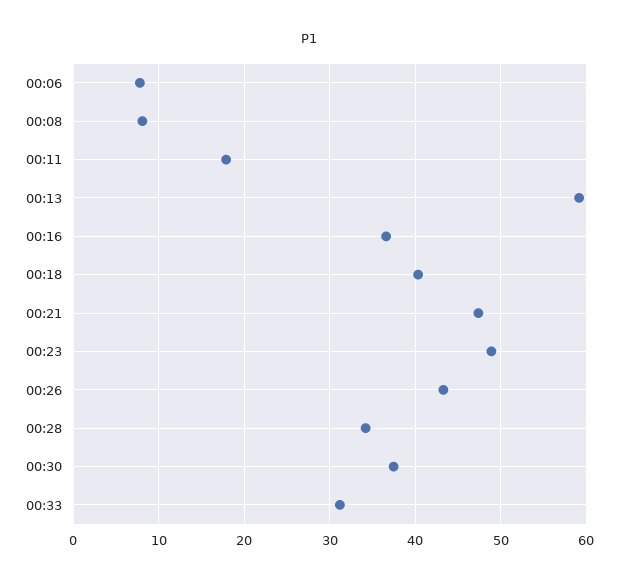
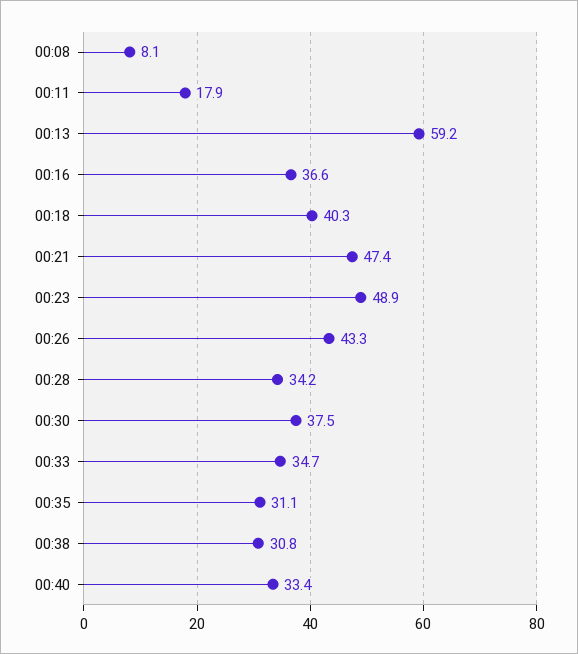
00:06: 8 -> none
00:33: 31 -> 34.7
00:35: none -> 31.1
00:38: none -> 30.8
00:40: none -> 33.4

